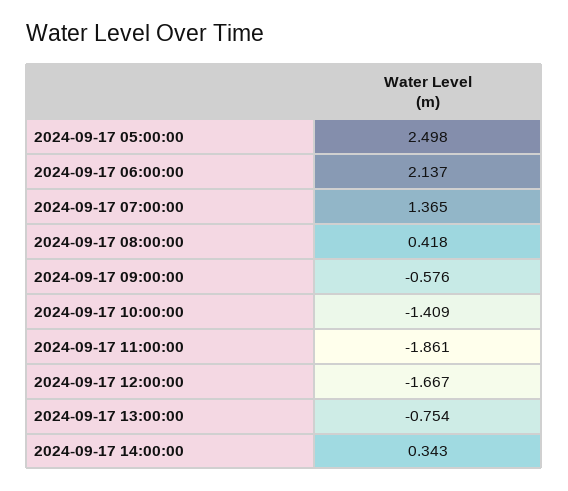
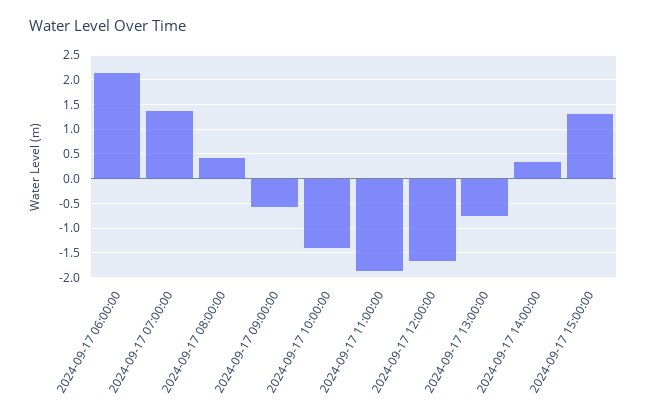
2024-09-17 05:00:00: 2.498 -> none
2024-09-17 15:00:00: none -> 1.25

